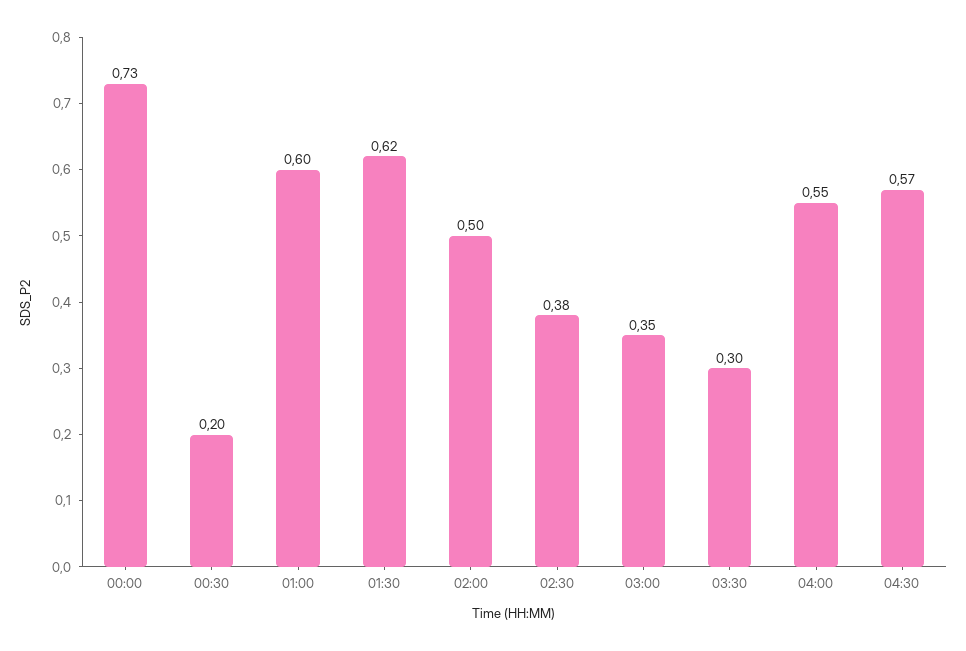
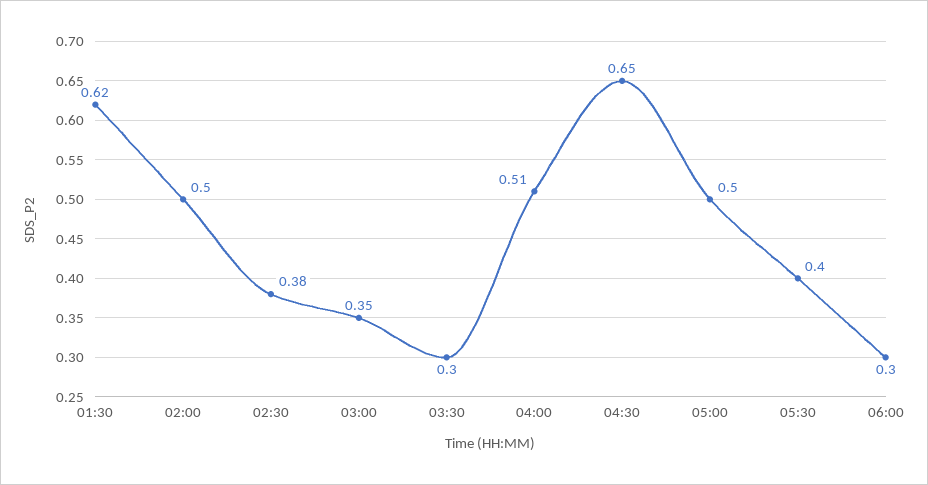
00:00: 0.73 -> none
00:30: 0.2 -> none
01:00: 0.6 -> none
04:00: 0.55 -> 0.51
04:30: 0.57 -> 0.65
05:00: none -> 0.5
05:30: none -> 0.4
06:00: none -> 0.3

